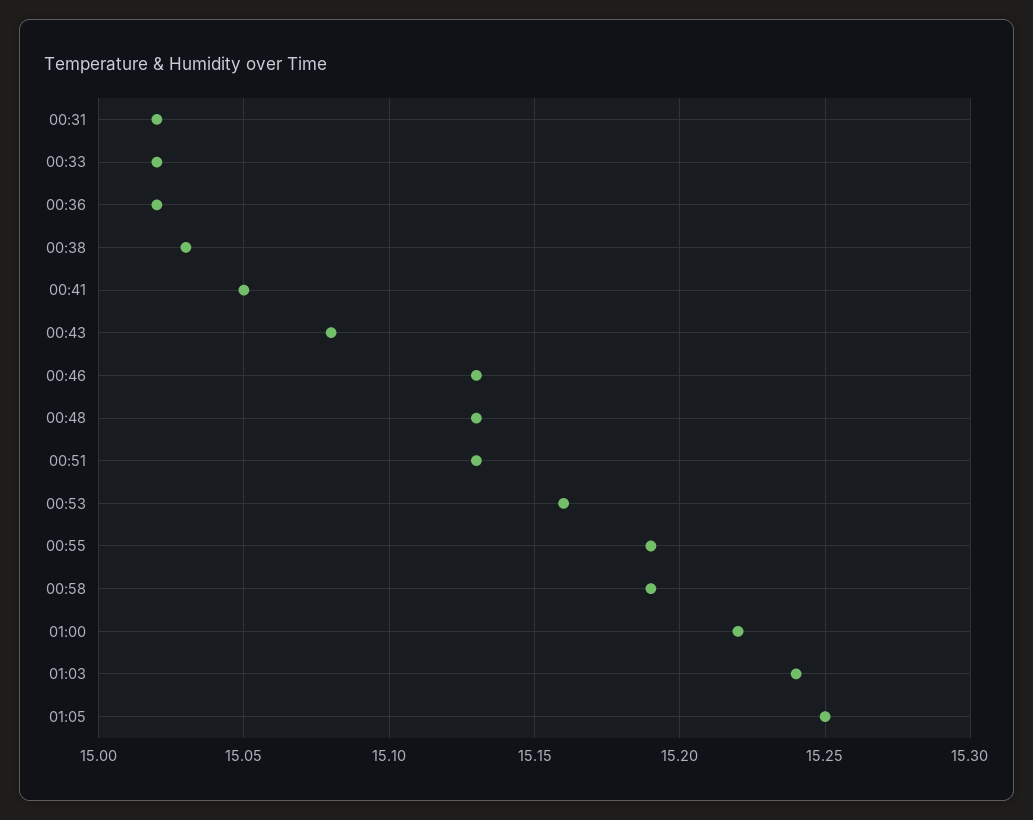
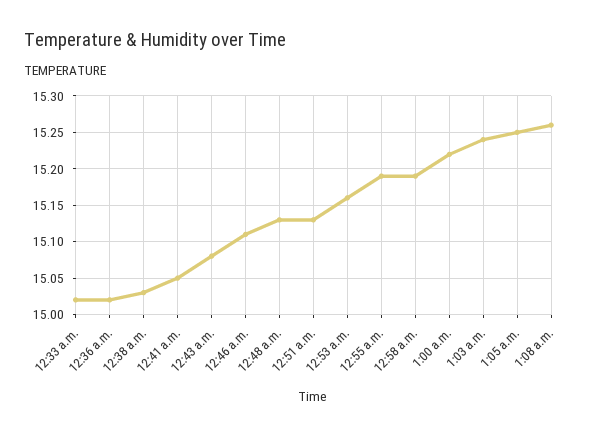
00:31: 15.02 -> none
00:46: 15.13 -> 15.11
1:08 a.m.: none -> 15.26

